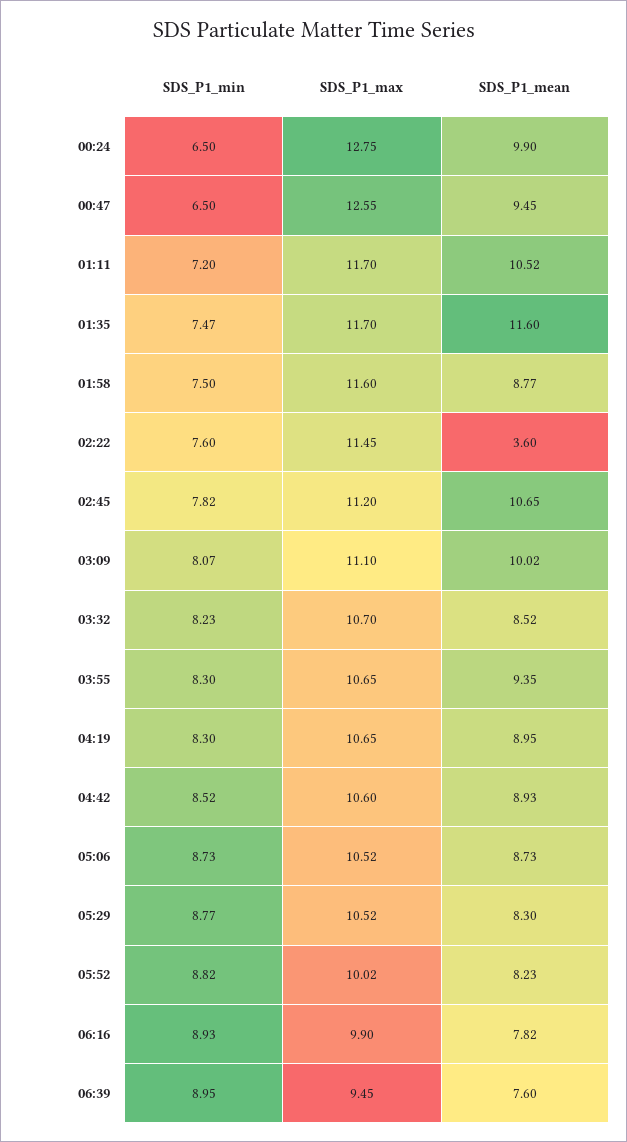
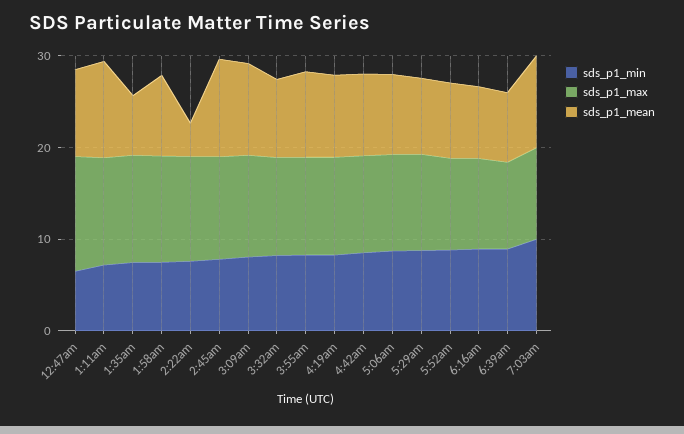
SDS_P1_min, 00:24: 6.5 -> none
SDS_P1_max, 00:24: 12.75 -> none
SDS_P1_mean, 00:24: 9.9 -> none
SDS_P1_mean, 01:35: 11.6 -> 6
SDS_P1_min, 7:03am: none -> 10
SDS_P1_max, 7:03am: none -> 10
SDS_P1_mean, 7:03am: none -> 10

